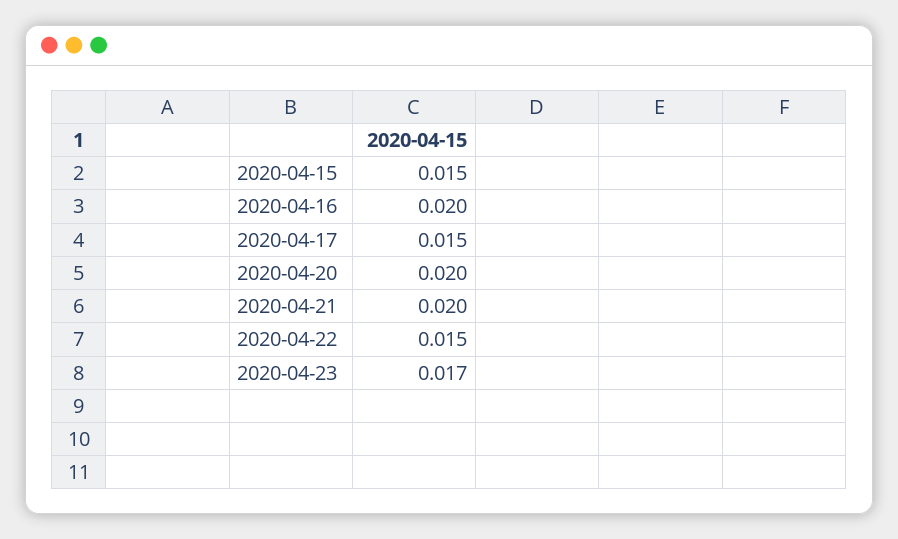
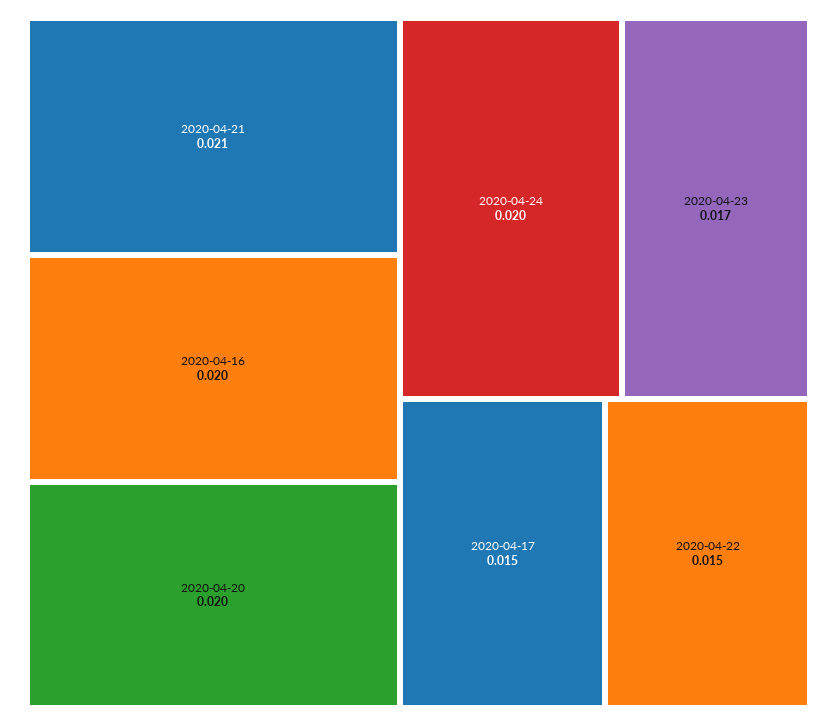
2020-04-15: 0.015 -> none
2020-04-21: 0.02 -> 0.021
2020-04-24: none -> 0.02

